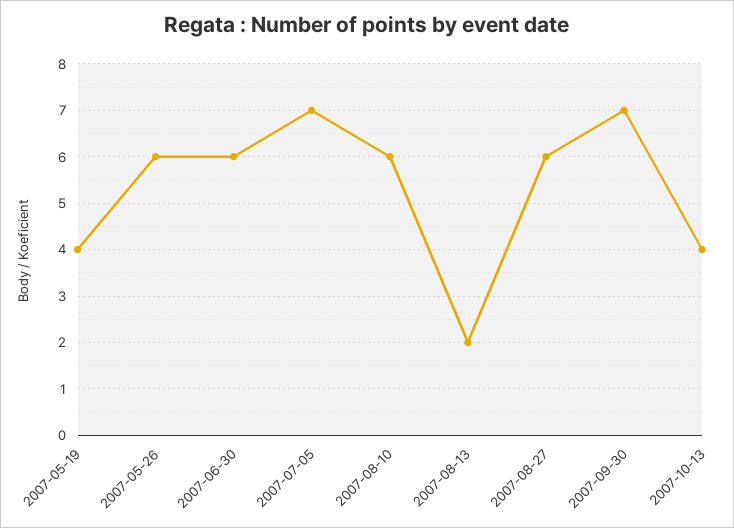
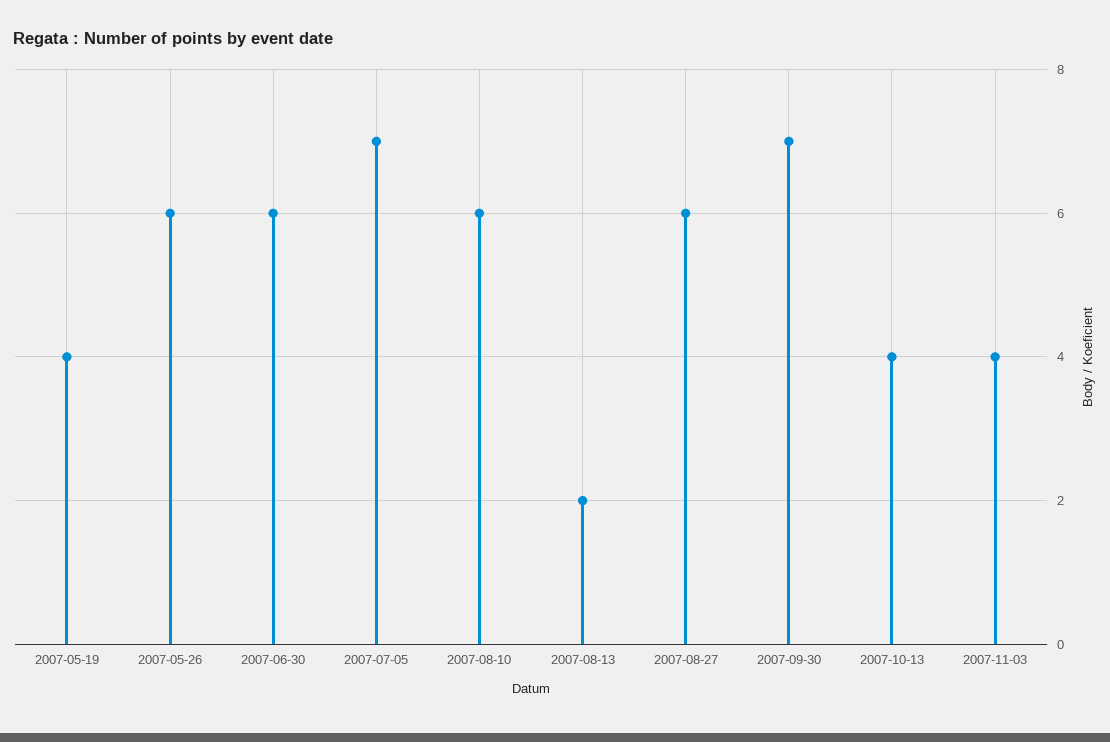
2007-11-03: none -> 4

